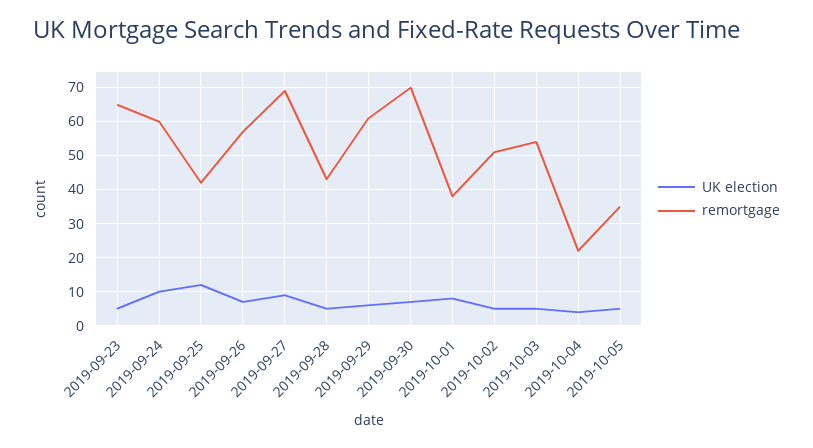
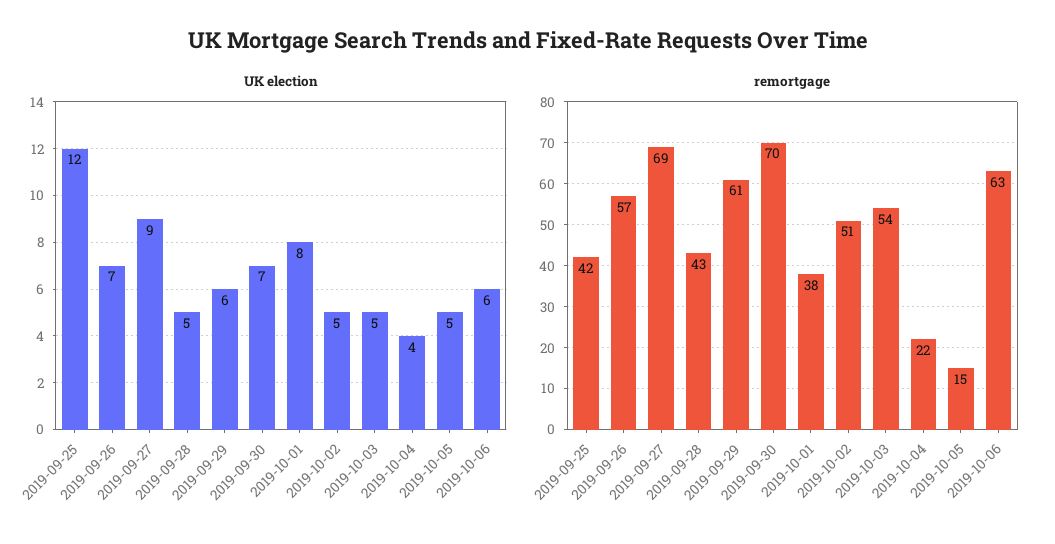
UK election, 2019-09-23: 5 -> none
remortgage, 2019-09-23: 65 -> none
UK election, 2019-09-24: 10 -> none
remortgage, 2019-09-24: 60 -> none
remortgage, 2019-10-05: 35 -> 15
UK election, 2019-10-06: none -> 6
remortgage, 2019-10-06: none -> 63

